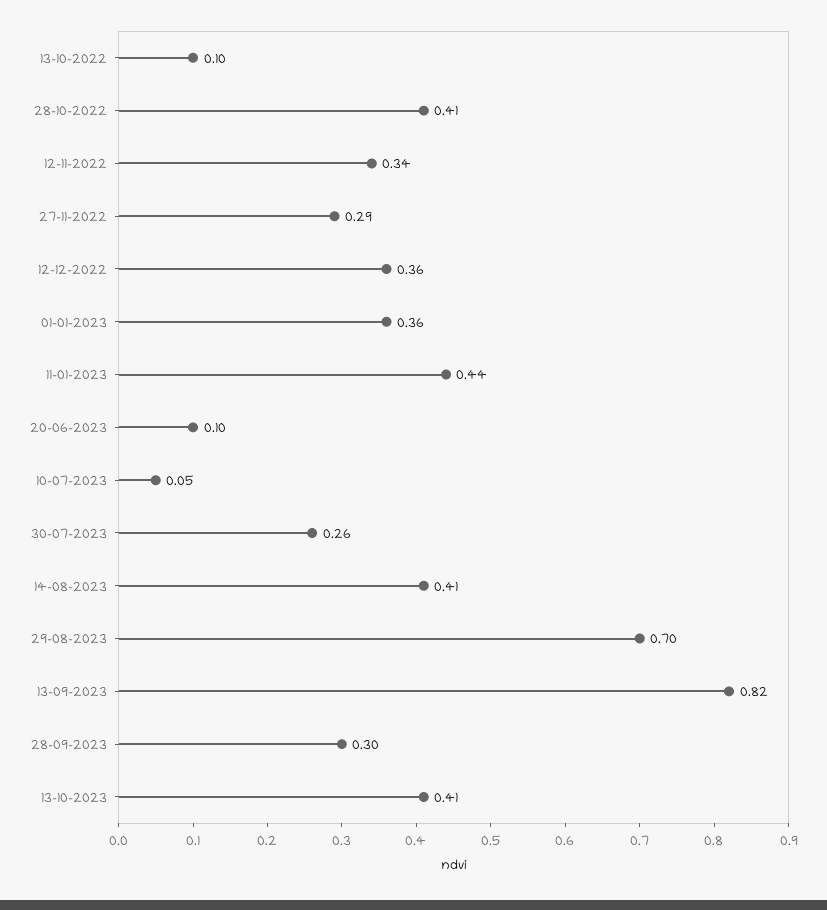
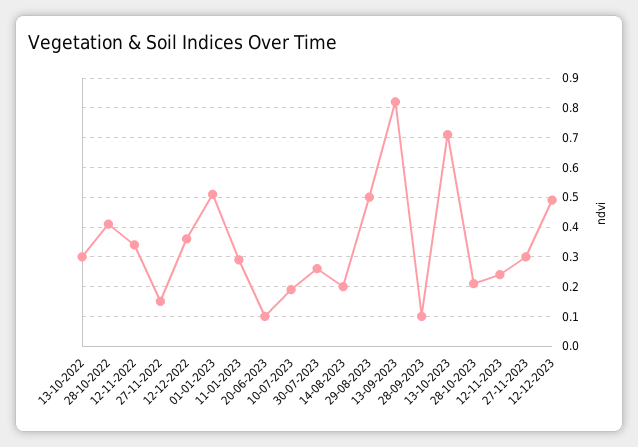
13-10-2022: 0.1 -> 0.3
27-11-2022: 0.29 -> 0.15
01-01-2023: 0.36 -> 0.5
11-01-2023: 0.44 -> 0.3
10-07-2023: 0.05 -> 0.2
14-08-2023: 0.41 -> 0.2
29-08-2023: 0.7 -> 0.5
28-09-2023: 0.3 -> 0.1
13-10-2023: 0.41 -> 0.7
28-10-2023: none -> 0.2
12-11-2023: none -> 0.25
27-11-2023: none -> 0.3
12-12-2023: none -> 0.5

